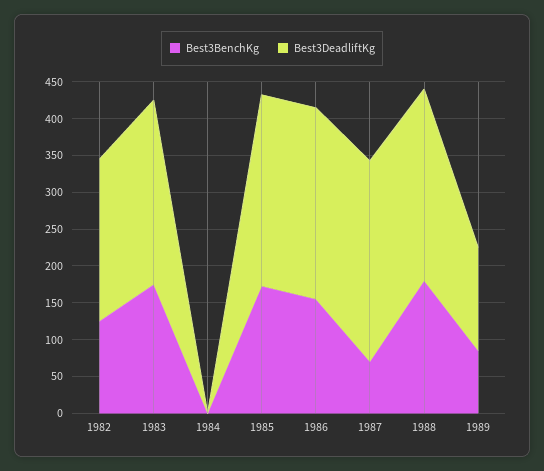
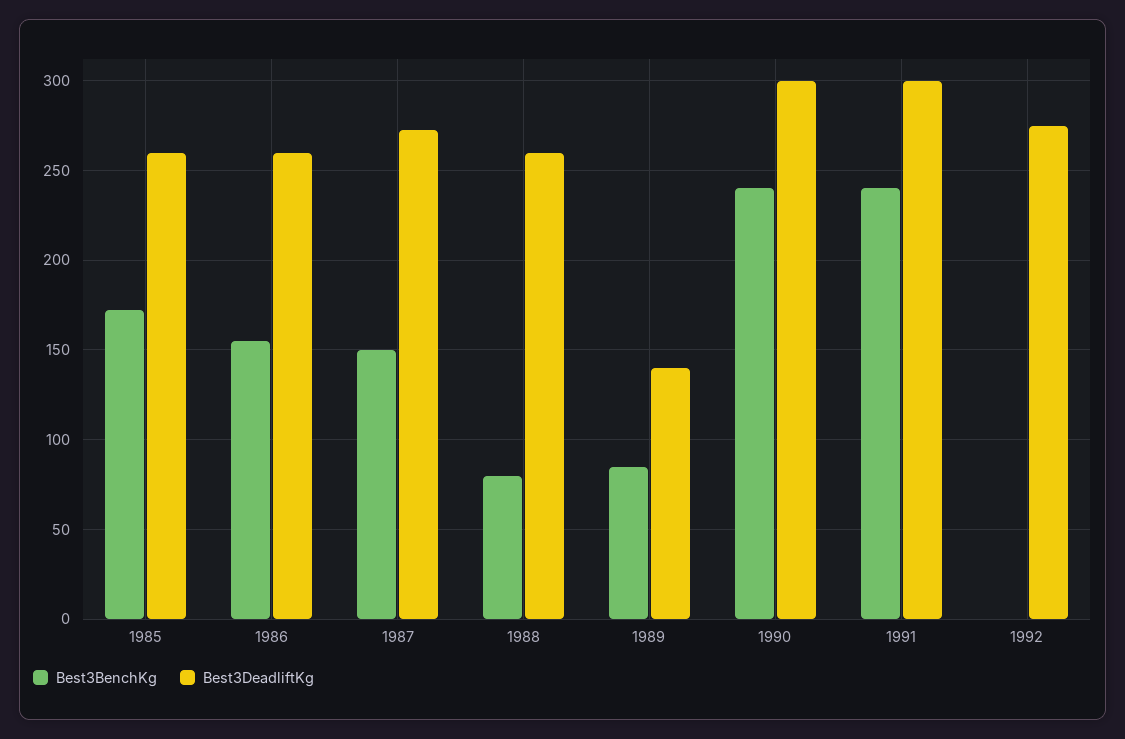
Best3BenchKg, 1982: 125 -> none
Best3DeadliftKg, 1982: 225 -> none
Best3BenchKg, 1983: 175 -> none
Best3DeadliftKg, 1983: 250 -> none
Best3BenchKg, 1984: 0 -> none
Best3DeadliftKg, 1984: 0 -> none
Best3BenchKg, 1987: 75 -> 150
Best3BenchKg, 1988: 175 -> 80
Best3BenchKg, 1990: none -> 240
Best3DeadliftKg, 1990: none -> 300
Best3BenchKg, 1991: none -> 240
Best3DeadliftKg, 1991: none -> 300
Best3BenchKg, 1992: none -> 0
Best3DeadliftKg, 1992: none -> 275

